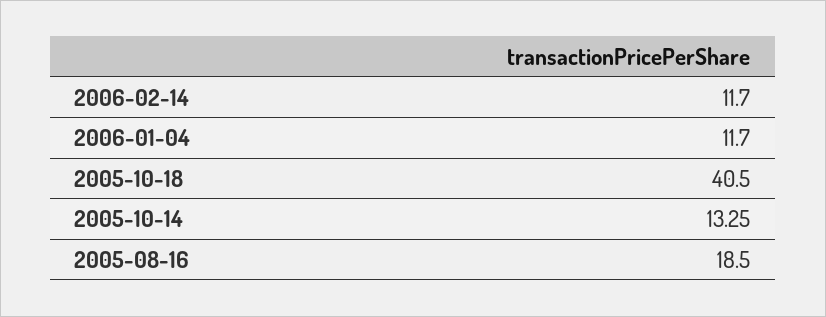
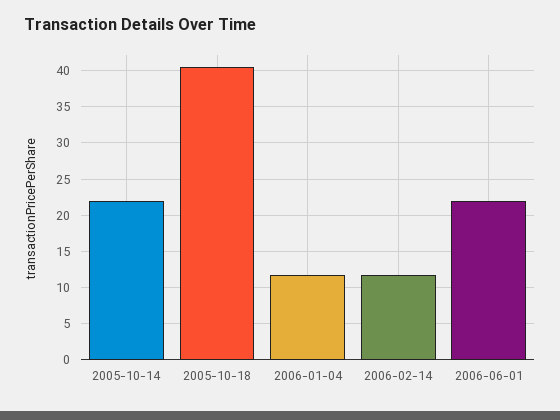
2005-10-14: 13.25 -> 22
2005-08-16: 18.5 -> none
2006-06-01: none -> 22

